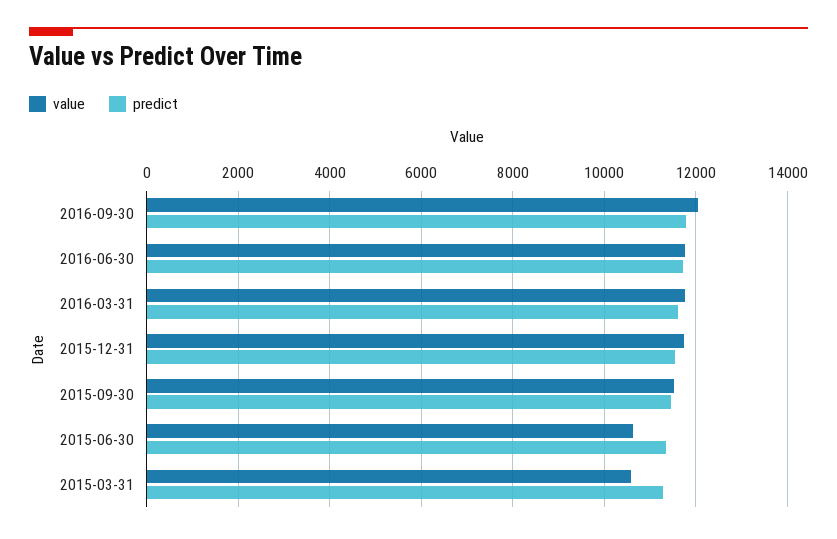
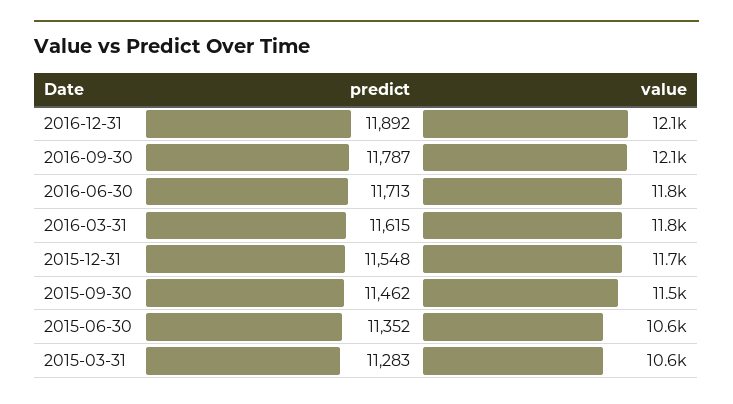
predict, 2016-12-31: none -> 11892
value, 2016-12-31: none -> 12100

